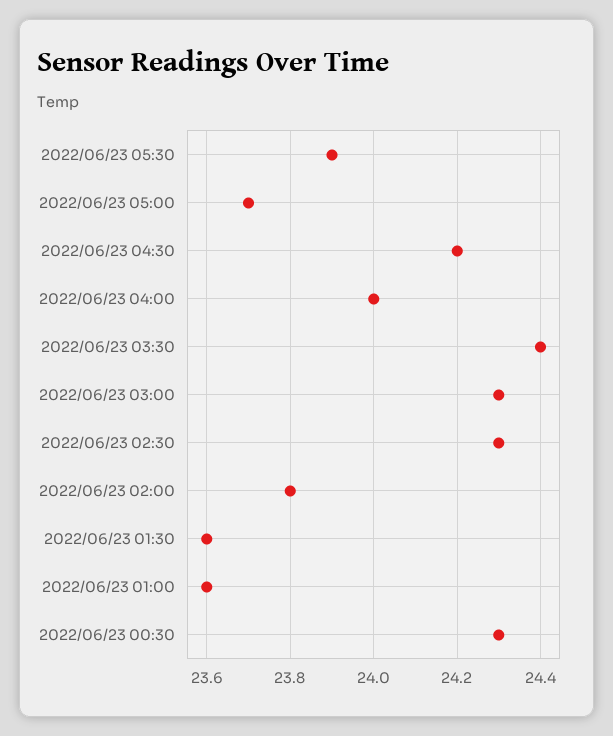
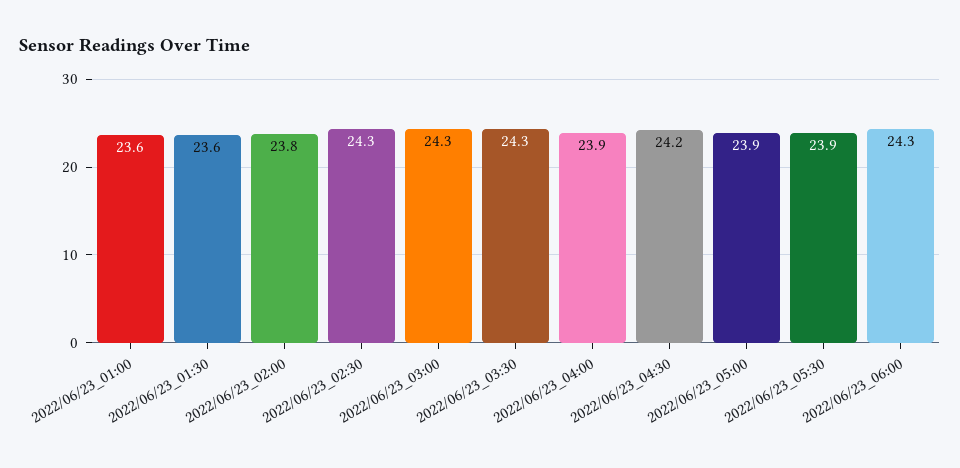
2022/06/23 05:00: 23.7 -> 23.9
2022/06/23 04:00: 24 -> 23.9
2022/06/23 03:30: 24.4 -> 24.3
2022/06/23 00:30: 24.3 -> none
2022/06/23_06:00: none -> 24.3

